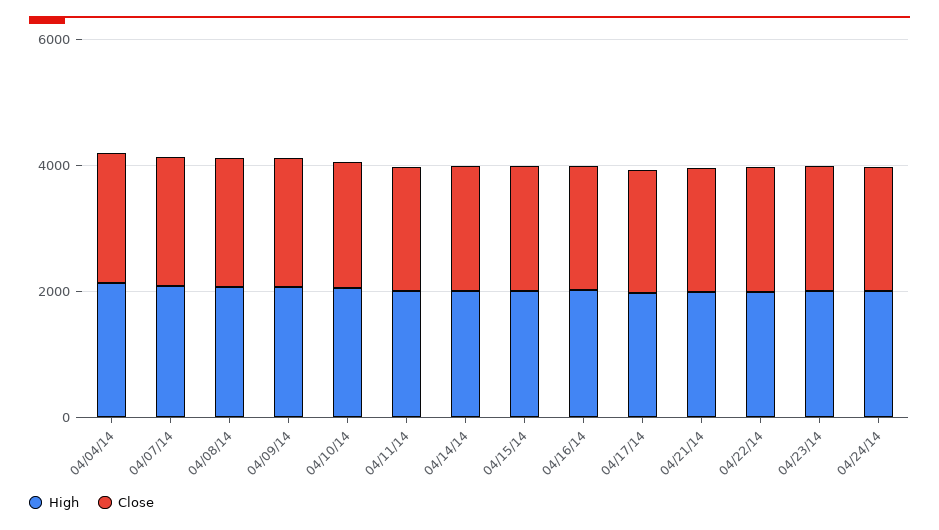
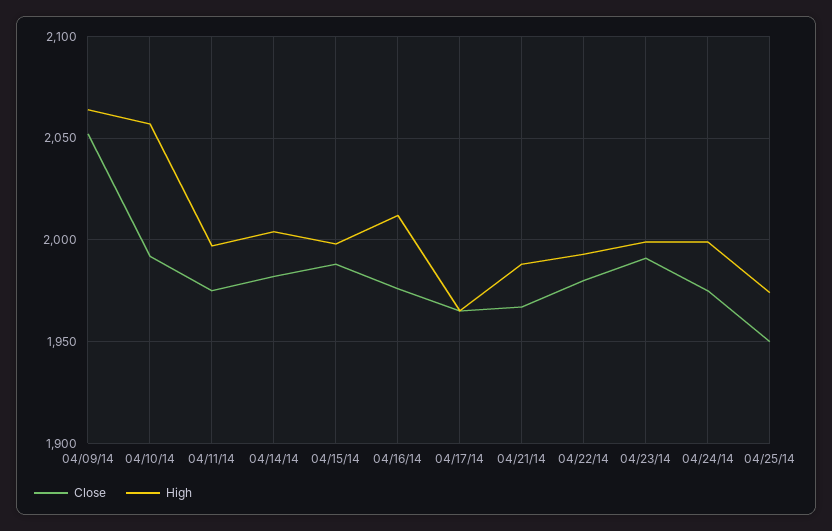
High, 04/04/14: 2000 -> none
Close, 04/04/14: 2000 -> none
High, 04/07/14: 2000 -> none
Close, 04/07/14: 2000 -> none
High, 04/08/14: 2000 -> none
Close, 04/08/14: 2000 -> none
Close, 04/25/14: none -> 1950
High, 04/25/14: none -> 1975

